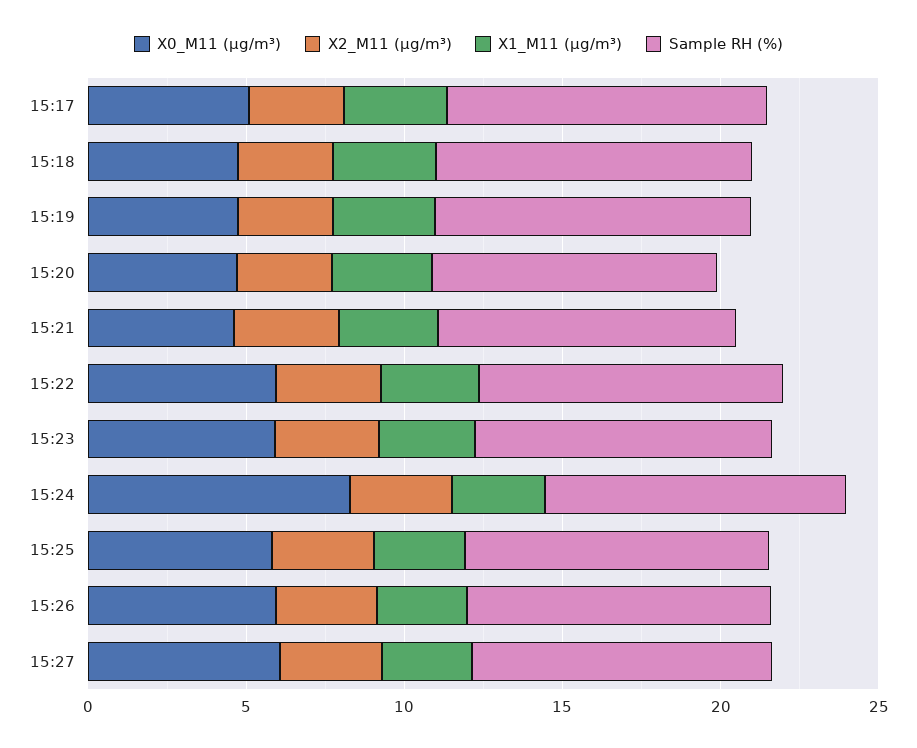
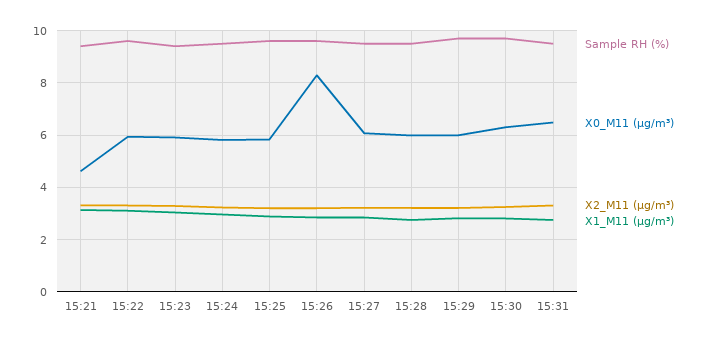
X0_M11 (μg/m³), 15:17: 5 -> none
X2_M11 (μg/m³), 15:17: 3 -> none
X1_M11 (μg/m³), 15:17: 3 -> none
Sample RH (%), 15:17: 10 -> none
X0_M11 (μg/m³), 15:18: 5 -> none
X2_M11 (μg/m³), 15:18: 3 -> none
X1_M11 (μg/m³), 15:18: 3 -> none
Sample RH (%), 15:18: 10 -> none
X0_M11 (μg/m³), 15:19: 5 -> none
X2_M11 (μg/m³), 15:19: 3 -> none
X1_M11 (μg/m³), 15:19: 3 -> none
Sample RH (%), 15:19: 10 -> none
X0_M11 (μg/m³), 15:20: 5 -> none
X2_M11 (μg/m³), 15:20: 3 -> none
X1_M11 (μg/m³), 15:20: 3 -> none
Sample RH (%), 15:20: 9 -> none
X0_M11 (μg/m³), 15:24: 8 -> 5.75
X0_M11 (μg/m³), 15:26: 6 -> 8.25
Sample RH (%), 15:28: none -> 9.5
X0_M11 (μg/m³), 15:28: none -> 6
X2_M11 (μg/m³), 15:28: none -> 3.25
X1_M11 (μg/m³), 15:28: none -> 2.75
Sample RH (%), 15:29: none -> 9.75
X0_M11 (μg/m³), 15:29: none -> 6
X2_M11 (μg/m³), 15:29: none -> 3.25
X1_M11 (μg/m³), 15:29: none -> 2.75
Sample RH (%), 15:30: none -> 9.75
X0_M11 (μg/m³), 15:30: none -> 6.25
X2_M11 (μg/m³), 15:30: none -> 3.25
X1_M11 (μg/m³), 15:30: none -> 2.75
Sample RH (%), 15:31: none -> 9.5
X0_M11 (μg/m³), 15:31: none -> 6.5
X2_M11 (μg/m³), 15:31: none -> 3.25
X1_M11 (μg/m³), 15:31: none -> 2.75

